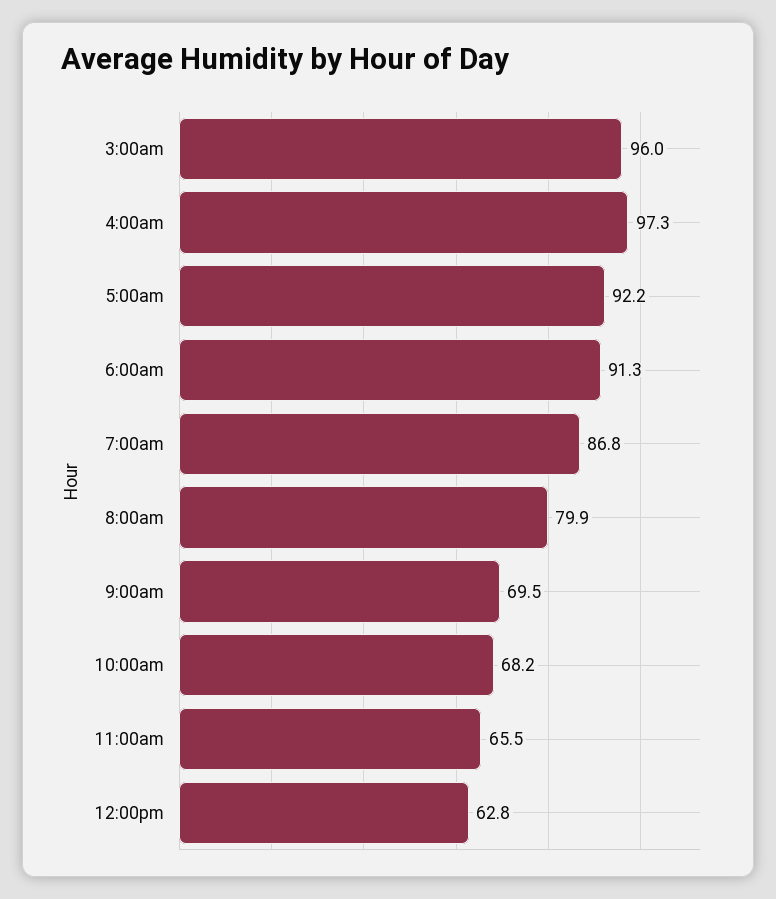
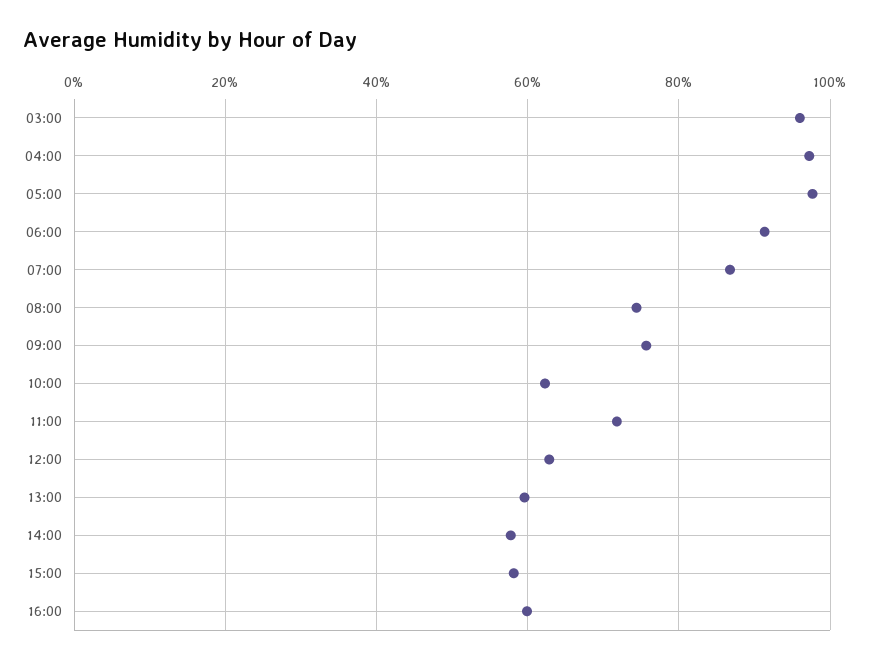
5:00am: 92.2 -> 98
8:00am: 79.9 -> 74
9:00am: 69.5 -> 76
10:00am: 68.2 -> 62
11:00am: 65.5 -> 72
13:00: none -> 60
14:00: none -> 58
15:00: none -> 58
16:00: none -> 60

